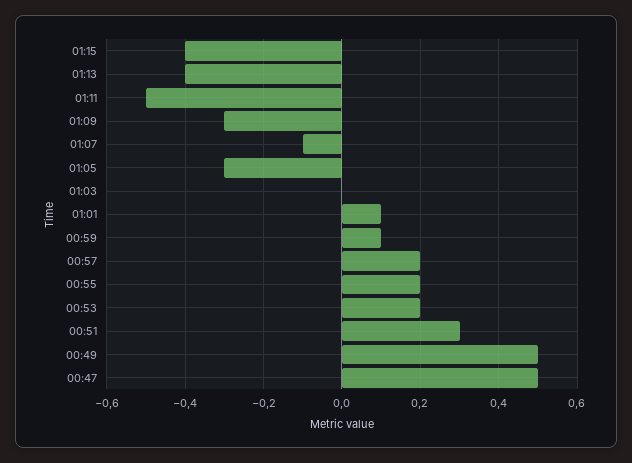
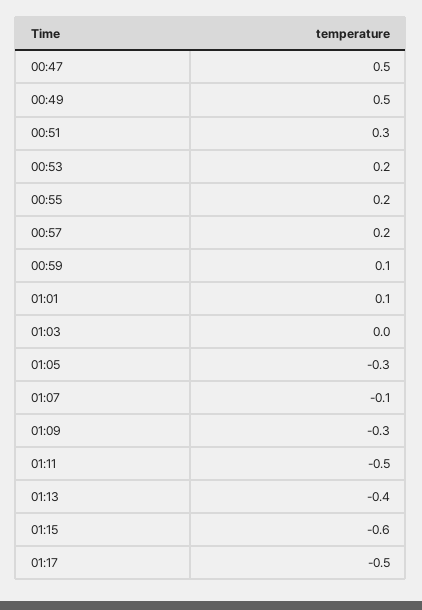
01:15: -0.4 -> -0.6
01:17: none -> -0.5

